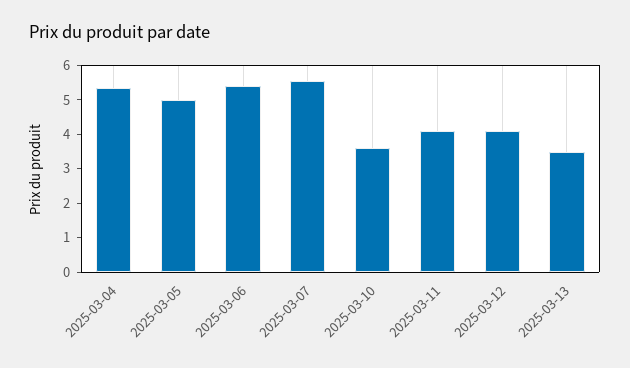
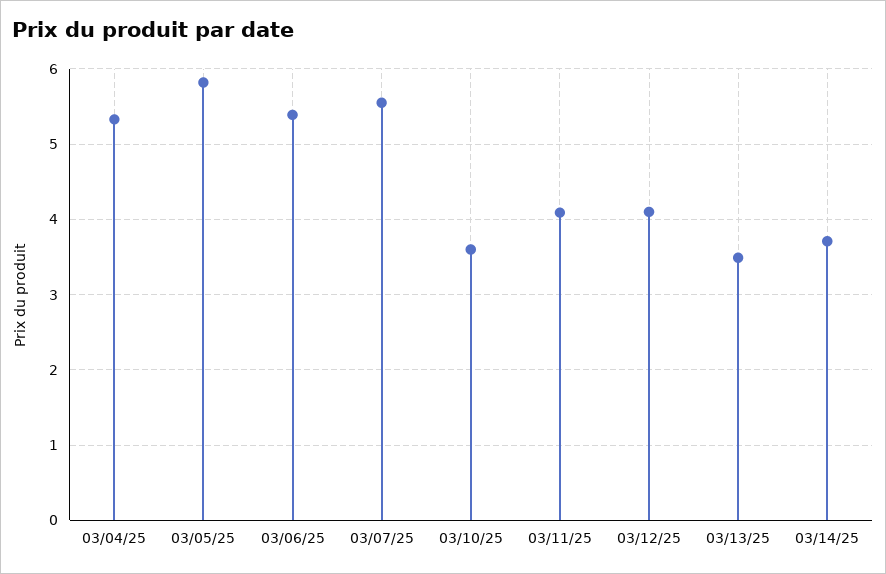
2025-03-05: 5 -> 5.8
03/14/25: none -> 3.7

